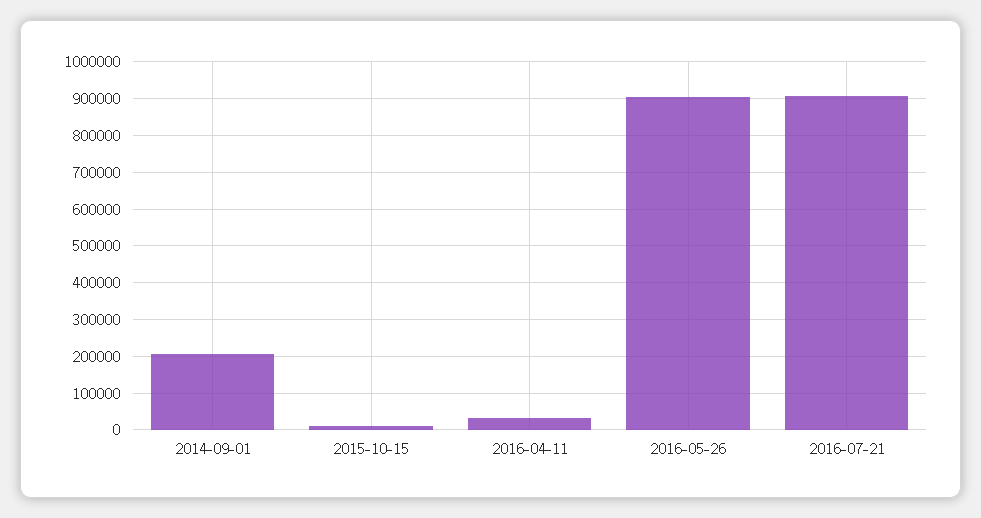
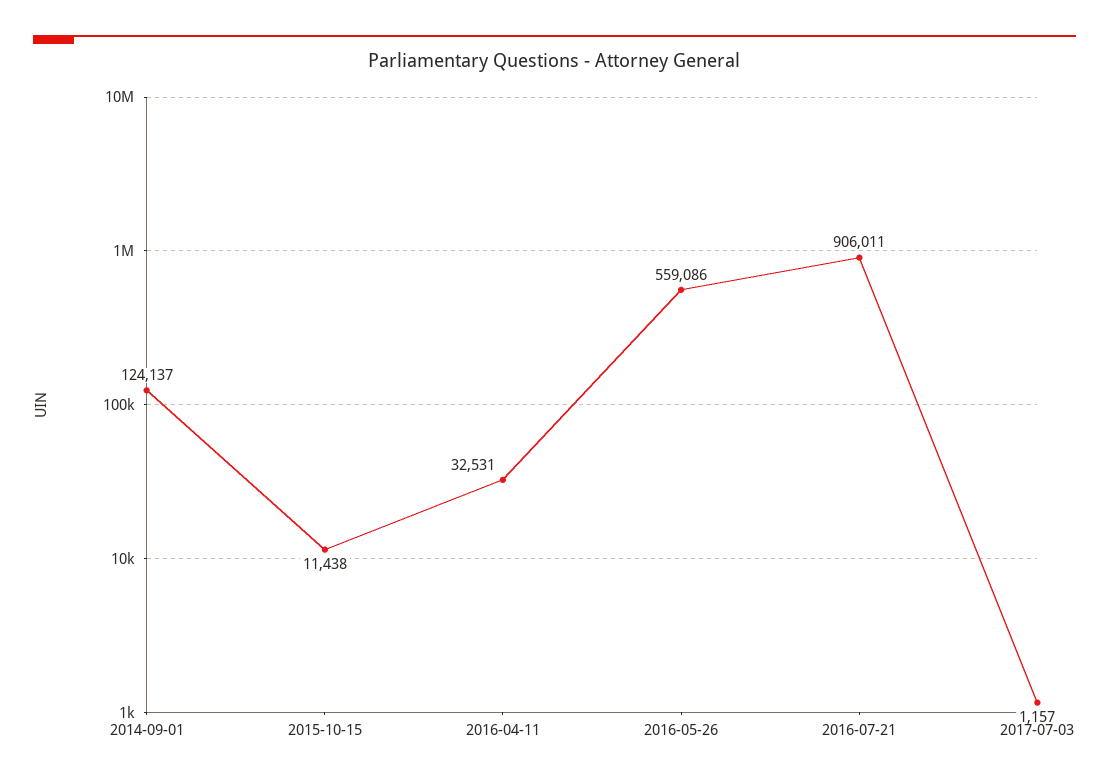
2014-09-01: 200000 -> 124137
2016-05-26: 900000 -> 559086
2017-07-03: none -> 1157

